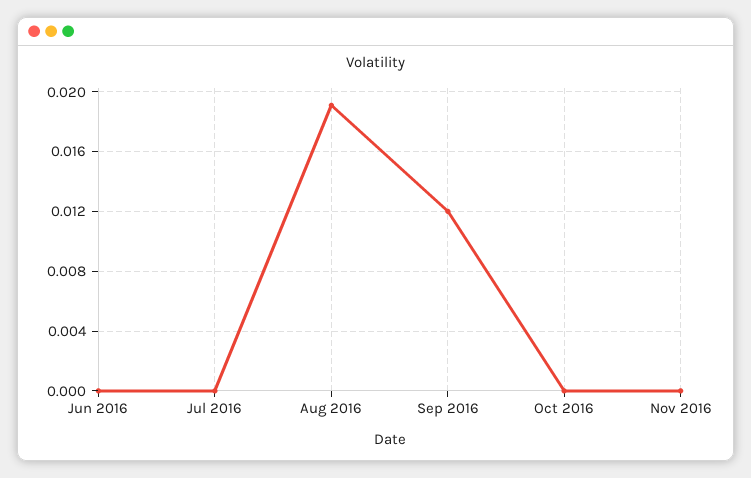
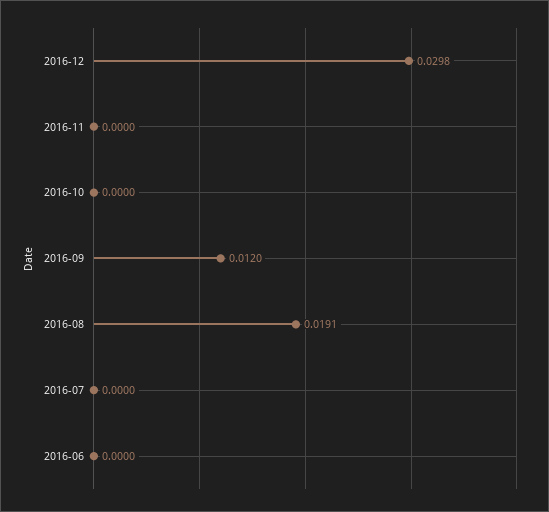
2016-12: none -> 0.0298

